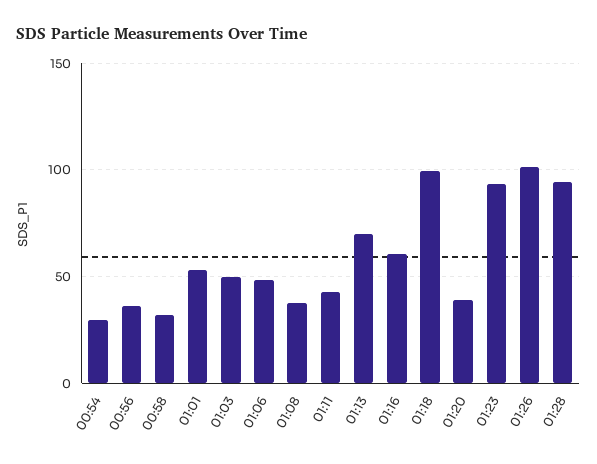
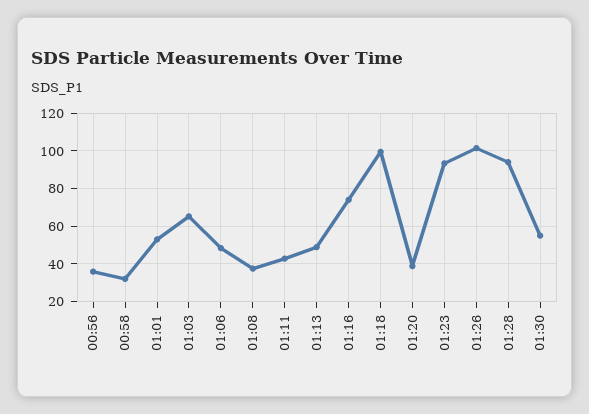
00:54: 30 -> none
01:03: 50 -> 65
01:13: 70 -> 50
01:16: 60 -> 75
01:30: none -> 55

